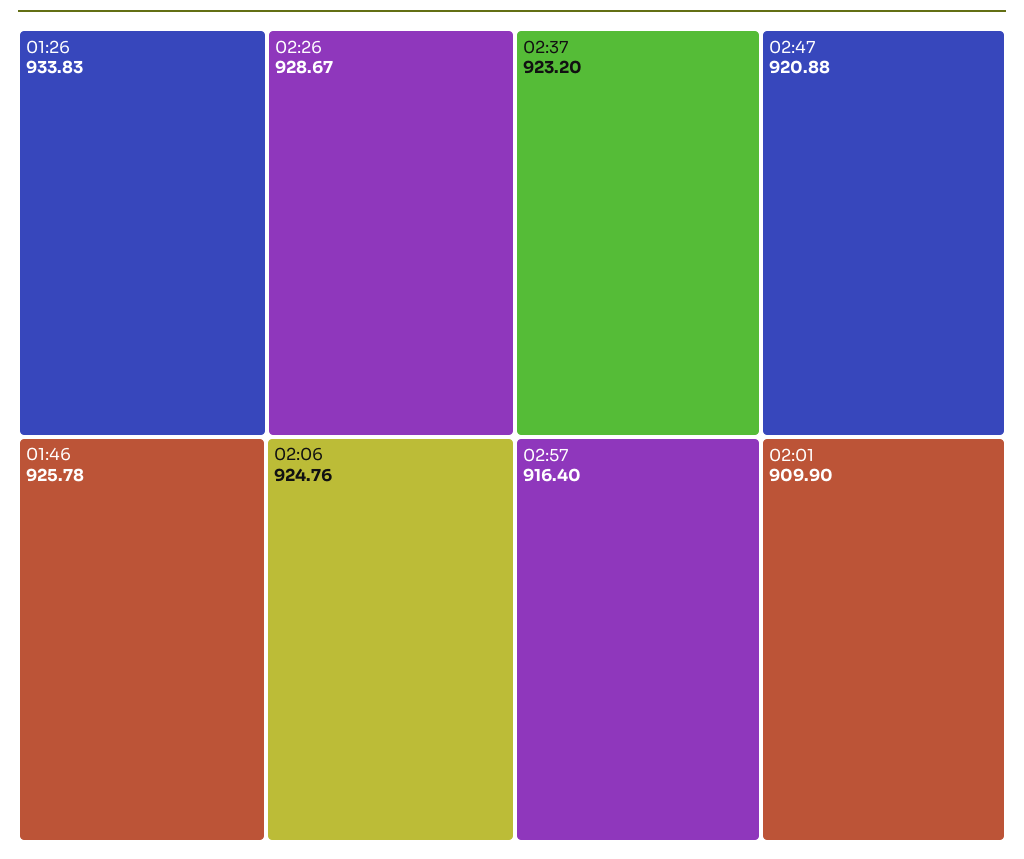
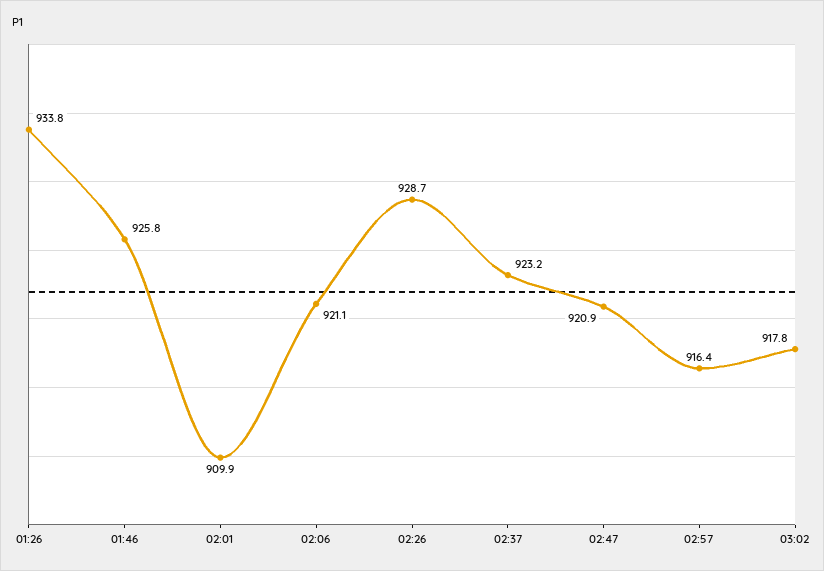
02:06: 924.76 -> 921.1
03:02: none -> 917.8

